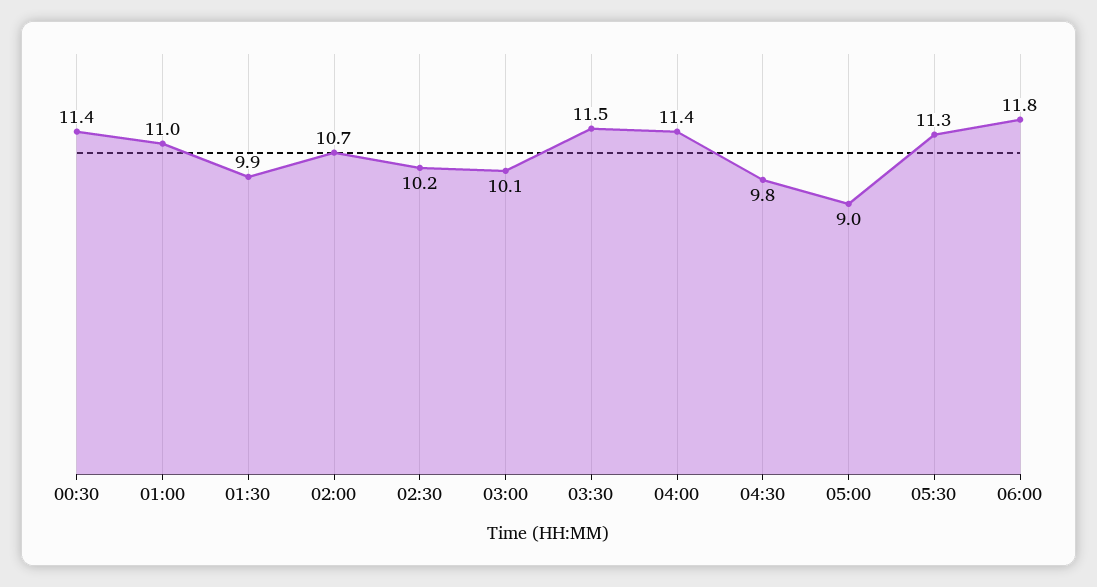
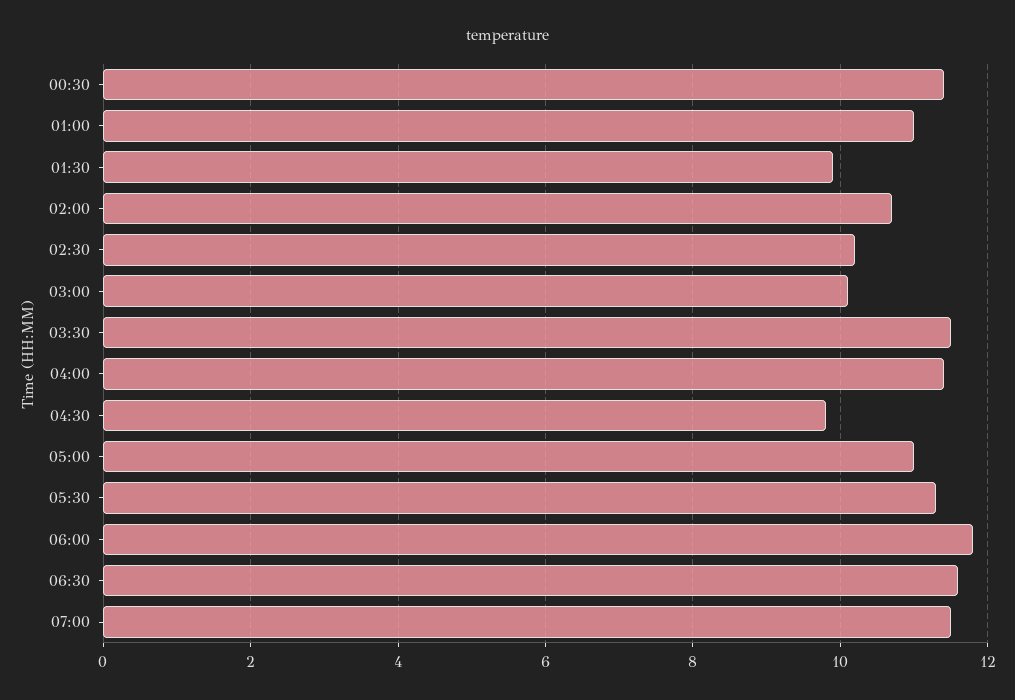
05:00: 9 -> 11
06:30: none -> 11.5
07:00: none -> 11.5

